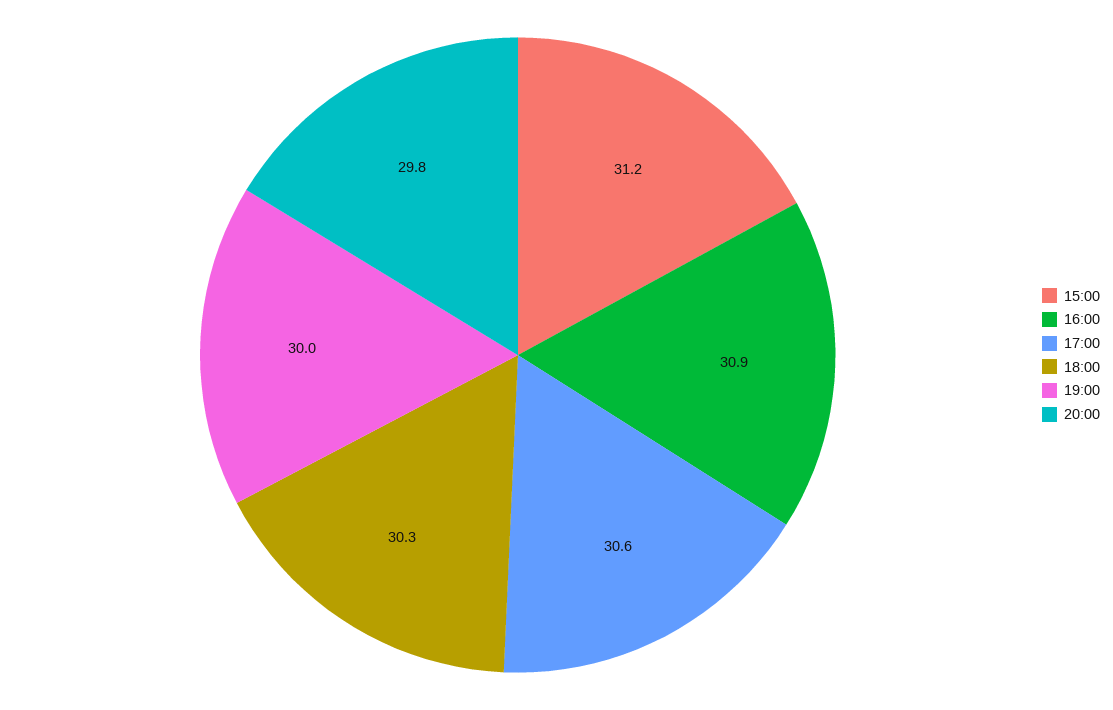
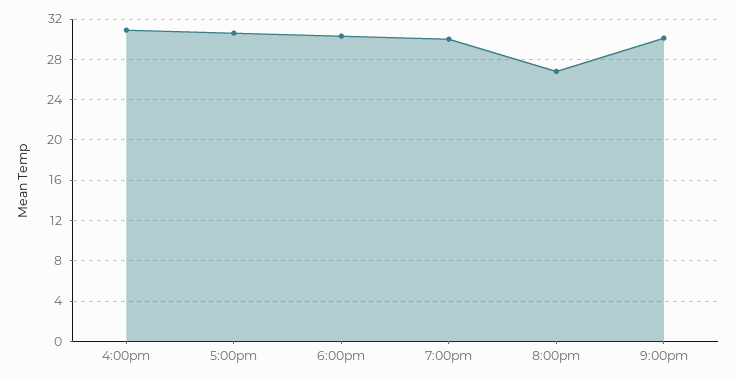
15:00: 31.2 -> none
20:00: 29.8 -> 27
9:00pm: none -> 30

